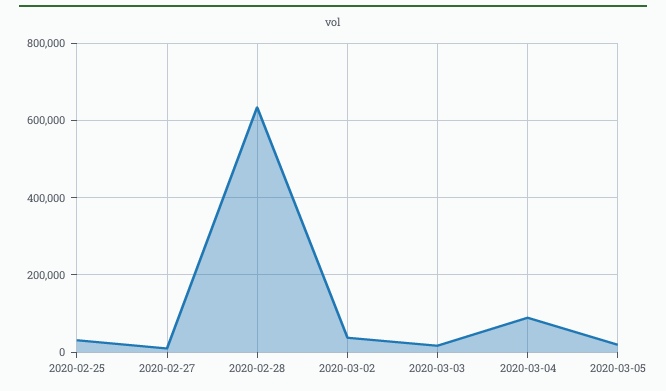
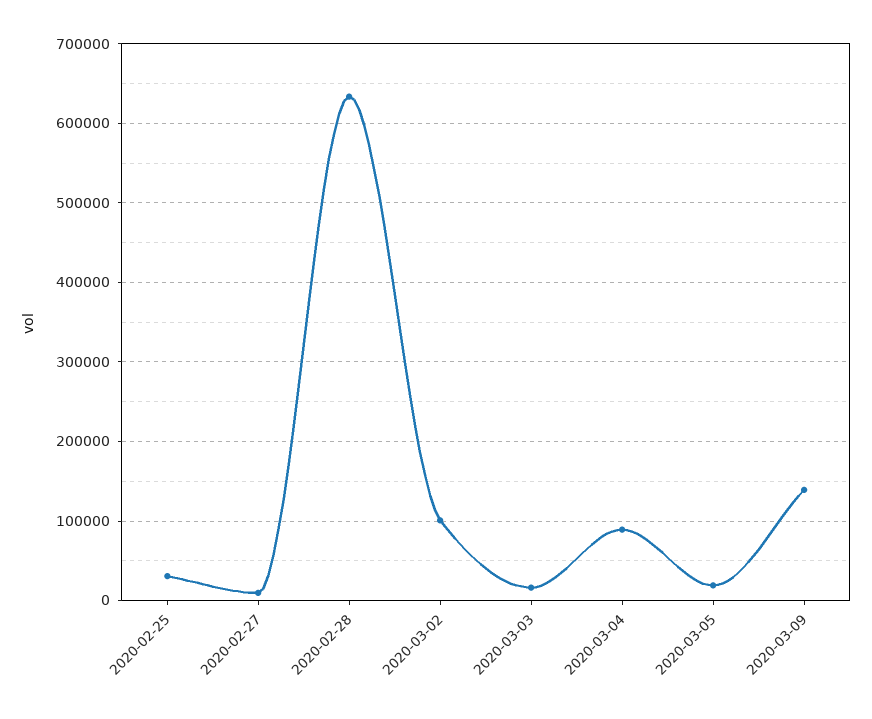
2020-03-02: 40000 -> 100000
2020-03-09: none -> 140000

